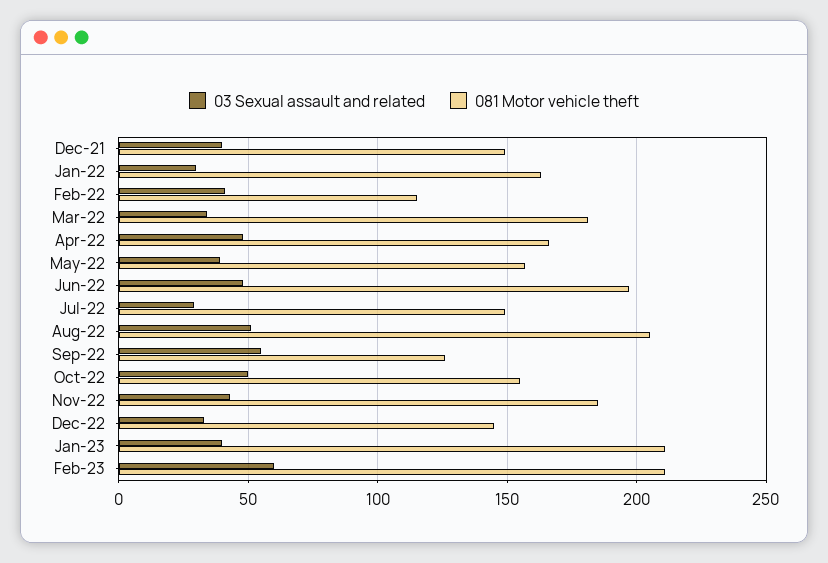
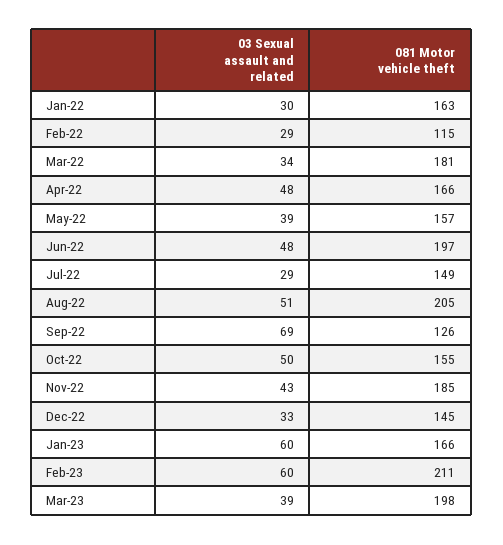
03 Sexual assault and related, Dec-21: 40 -> none
081 Motor vehicle theft, Dec-21: 150 -> none
03 Sexual assault and related, Feb-22: 40 -> 29
03 Sexual assault and related, Sep-22: 55 -> 69
03 Sexual assault and related, Jan-23: 40 -> 60
081 Motor vehicle theft, Jan-23: 210 -> 166
03 Sexual assault and related, Mar-23: none -> 39
081 Motor vehicle theft, Mar-23: none -> 198

